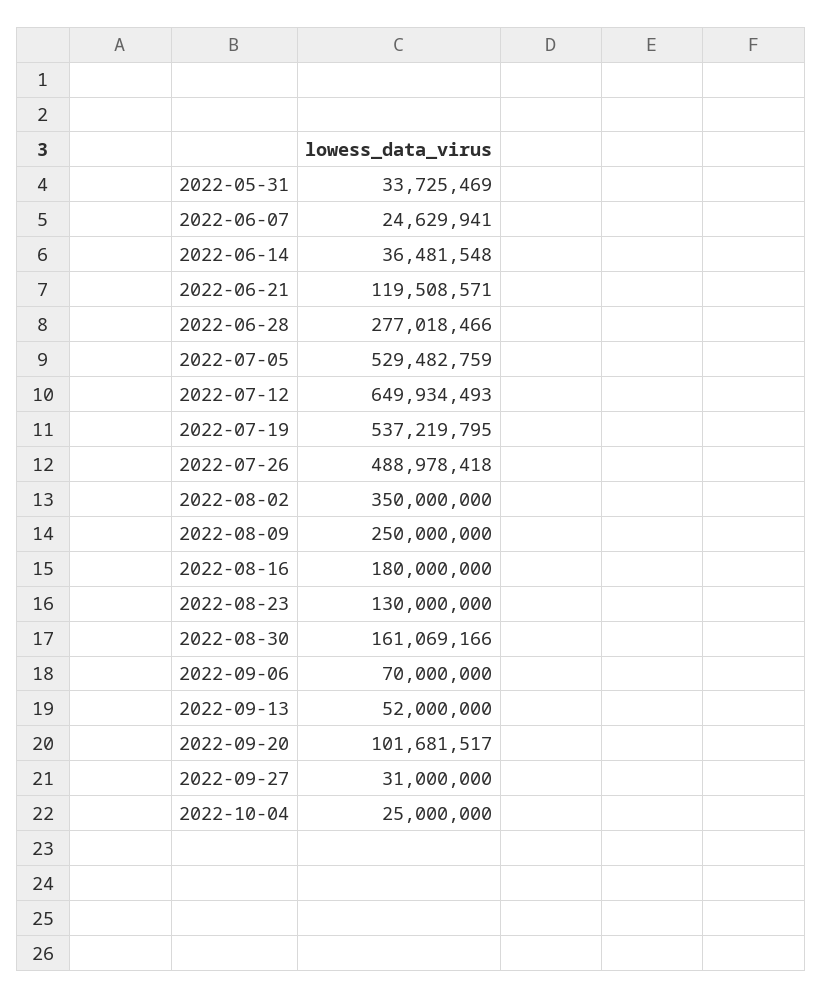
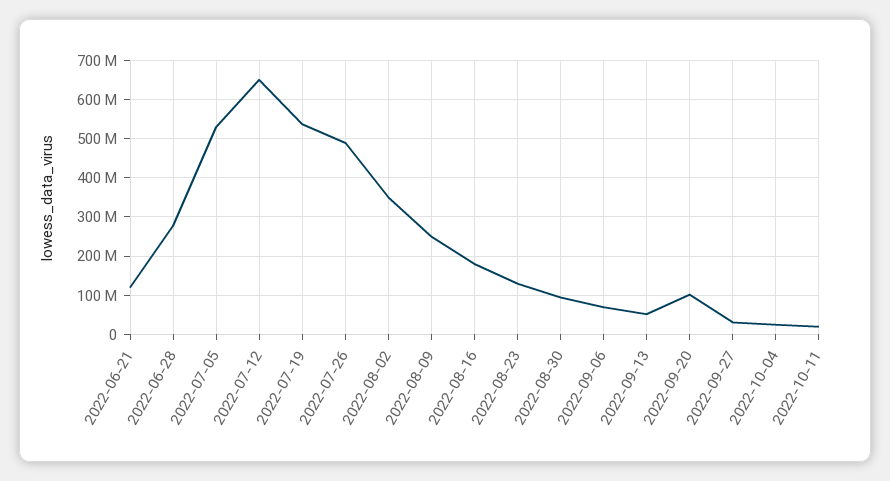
2022-05-31: 33725469 -> none
2022-06-07: 24629941 -> none
2022-06-14: 36481548 -> none
2022-08-30: 161069166 -> 100000000
2022-10-11: none -> 20000000

